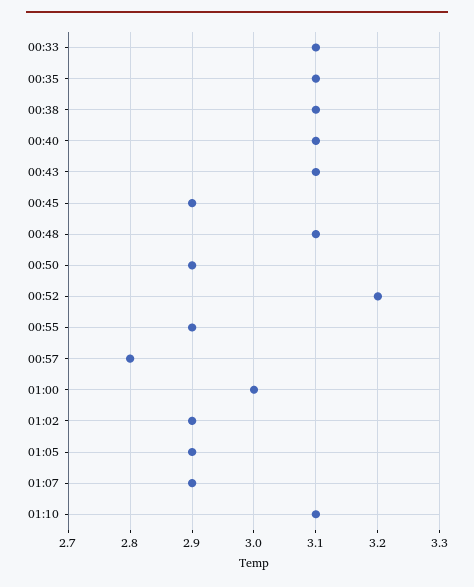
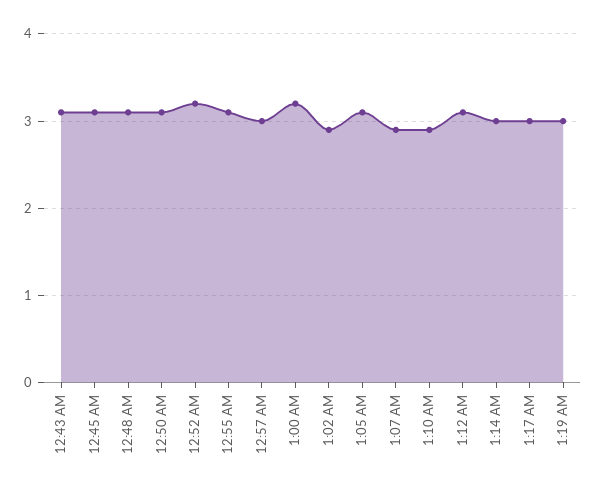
00:33: 3.1 -> none
00:35: 3.1 -> none
00:38: 3.1 -> none
00:40: 3.1 -> none
00:45: 2.9 -> 3.1
00:50: 2.9 -> 3.1
00:55: 2.9 -> 3.1
00:57: 2.8 -> 3
01:00: 3 -> 3.2
01:05: 2.9 -> 3.1
01:10: 3.1 -> 2.9
1:12 AM: none -> 3.1
1:14 AM: none -> 3
1:17 AM: none -> 3
1:19 AM: none -> 3

